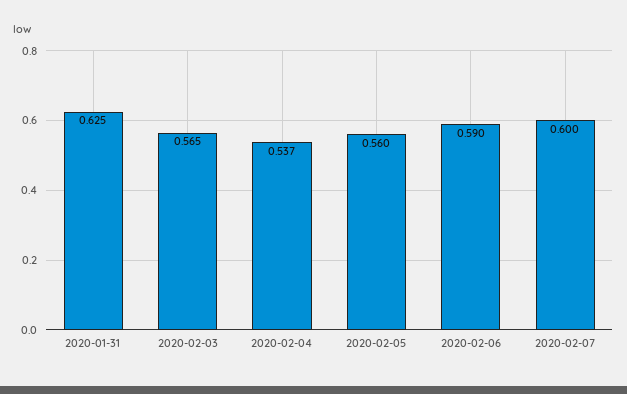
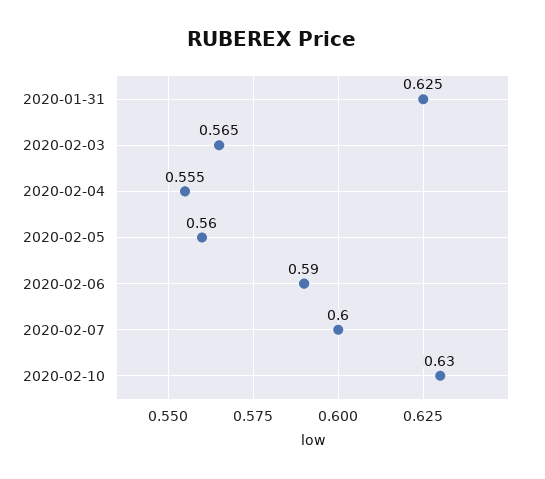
2020-02-04: 0.537 -> 0.555
2020-02-10: none -> 0.63

